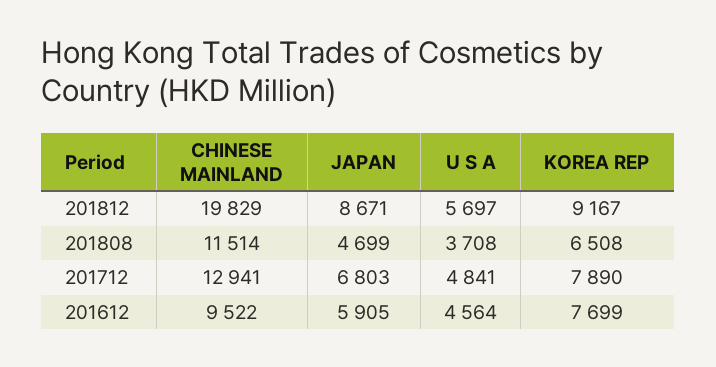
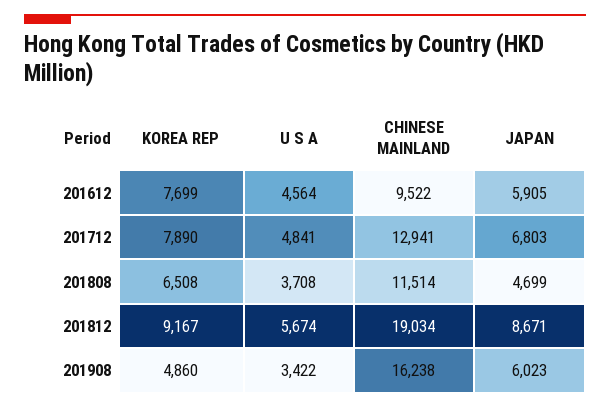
CHINESE MAINLAND, 201812: 19829 -> 19034
U S A, 201812: 5697 -> 5674
KOREA REP, 201908: none -> 4860
U S A, 201908: none -> 3422
CHINESE MAINLAND, 201908: none -> 16238
JAPAN, 201908: none -> 6023

